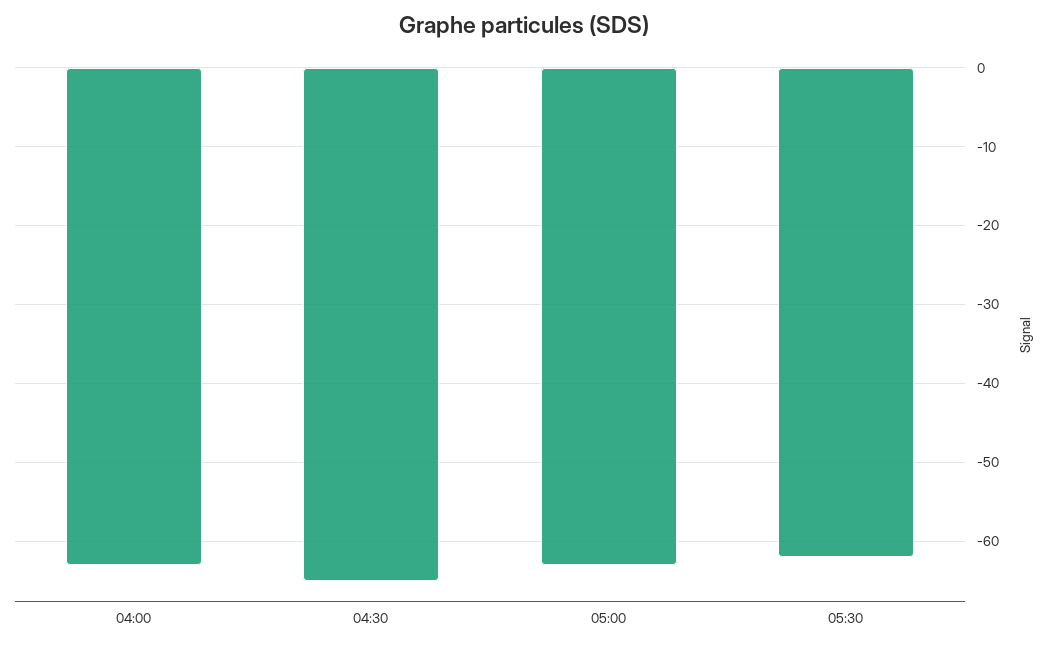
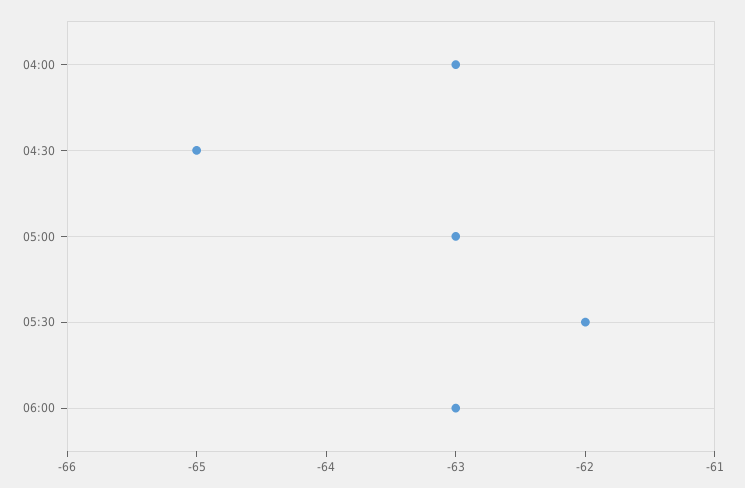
06:00: none -> -63

